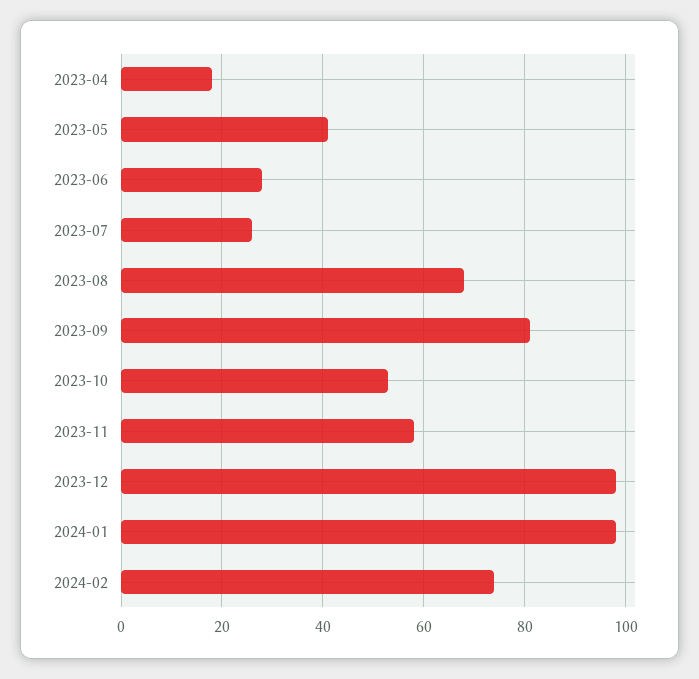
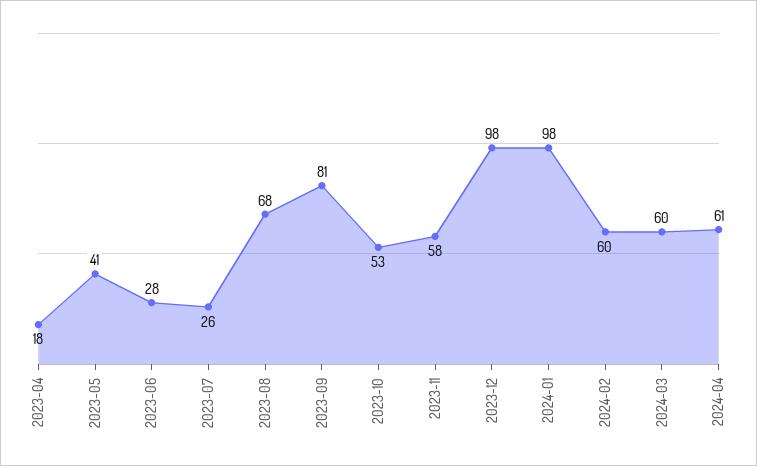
2024-02: 75 -> 60
2024-03: none -> 60
2024-04: none -> 61

